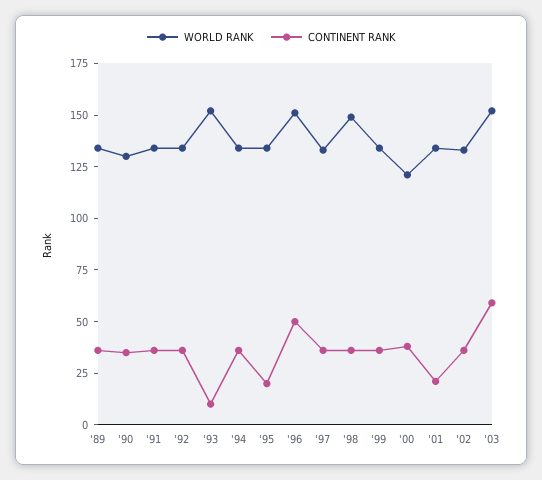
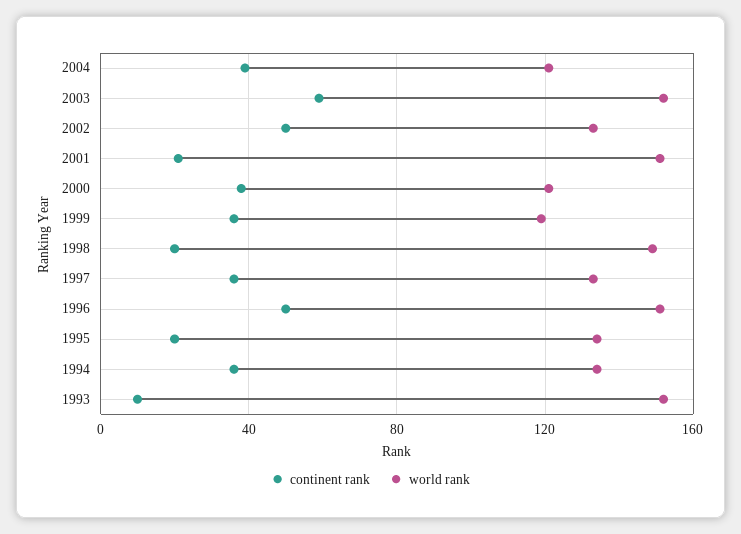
WORLD RANK, '89: 135 -> none
CONTINENT RANK, '89: 35 -> none
WORLD RANK, '90: 130 -> none
CONTINENT RANK, '90: 35 -> none
WORLD RANK, '91: 135 -> none
CONTINENT RANK, '91: 35 -> none
WORLD RANK, '92: 135 -> none
CONTINENT RANK, '92: 35 -> none
CONTINENT RANK, '98: 35 -> 20
WORLD RANK, '99: 135 -> 120
WORLD RANK, '01: 135 -> 150
CONTINENT RANK, '02: 35 -> 50
CONTINENT RANK, 2004: none -> 40
WORLD RANK, 2004: none -> 120

